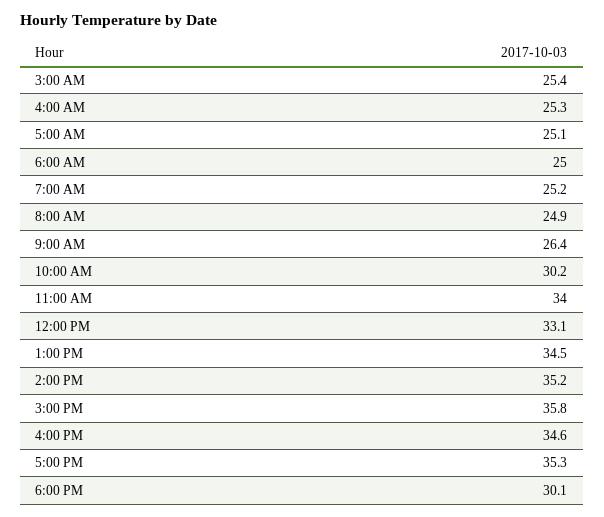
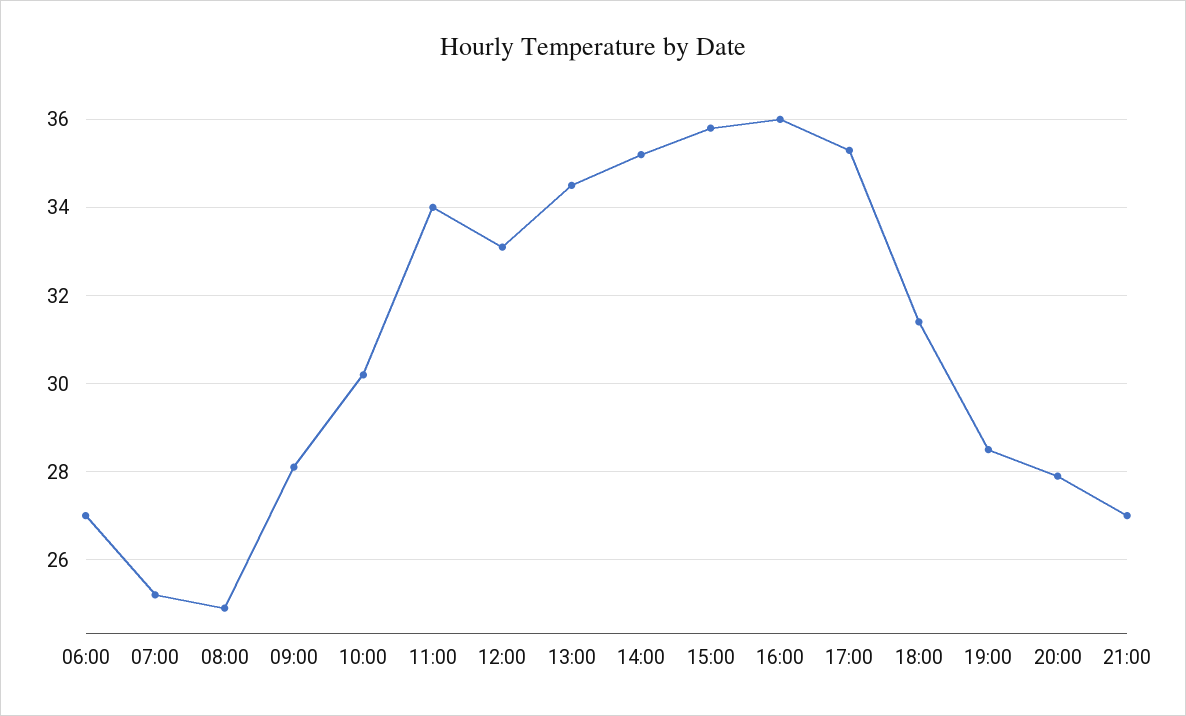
3:00 AM: 25.4 -> none
4:00 AM: 25.3 -> none
5:00 AM: 25.1 -> none
6:00 AM: 25 -> 27
9:00 AM: 26.4 -> 28
4:00 PM: 34.6 -> 36
6:00 PM: 30.1 -> 31.5
19:00: none -> 28.5
20:00: none -> 28
21:00: none -> 27

